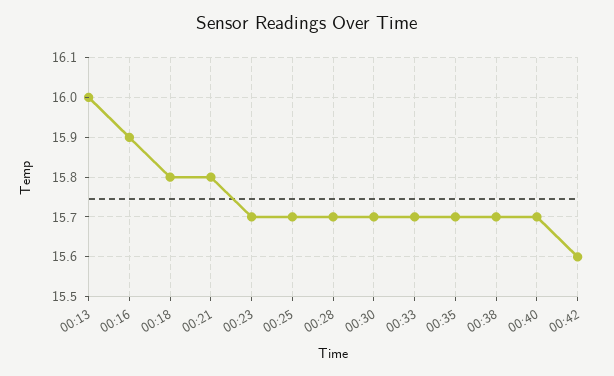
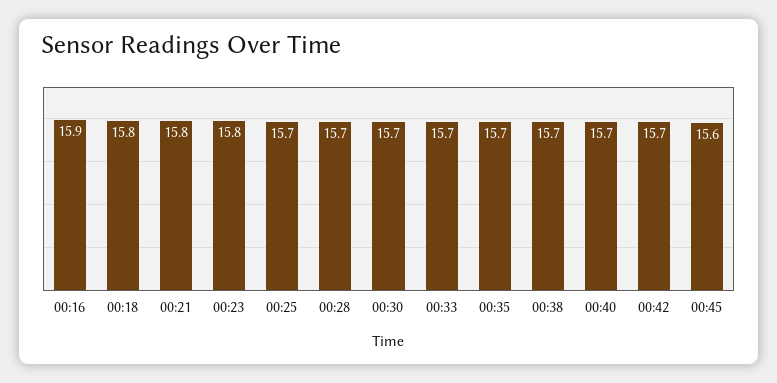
00:13: 16 -> none
00:23: 15.7 -> 15.8
00:42: 15.6 -> 15.7
00:45: none -> 15.6

